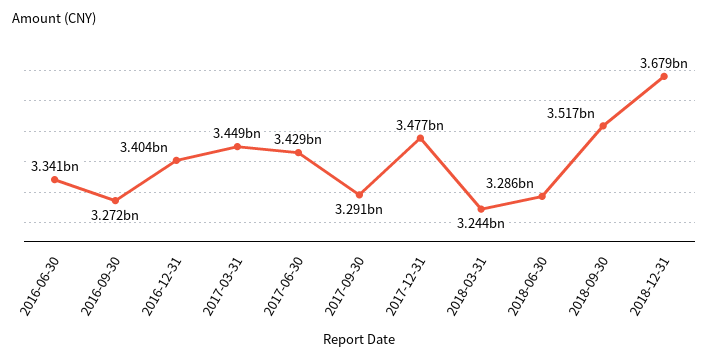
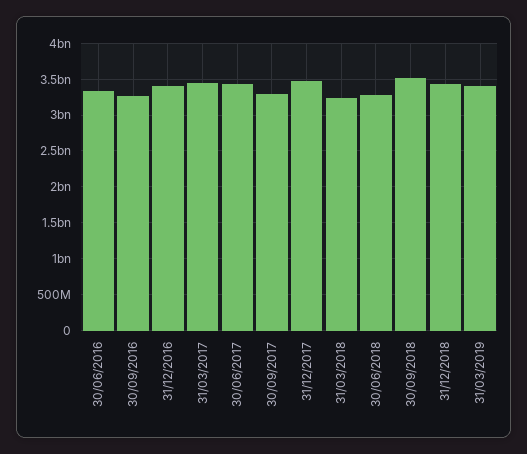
2018-12-31: 3679000000 -> 3400000000
31/03/2019: none -> 3400000000

